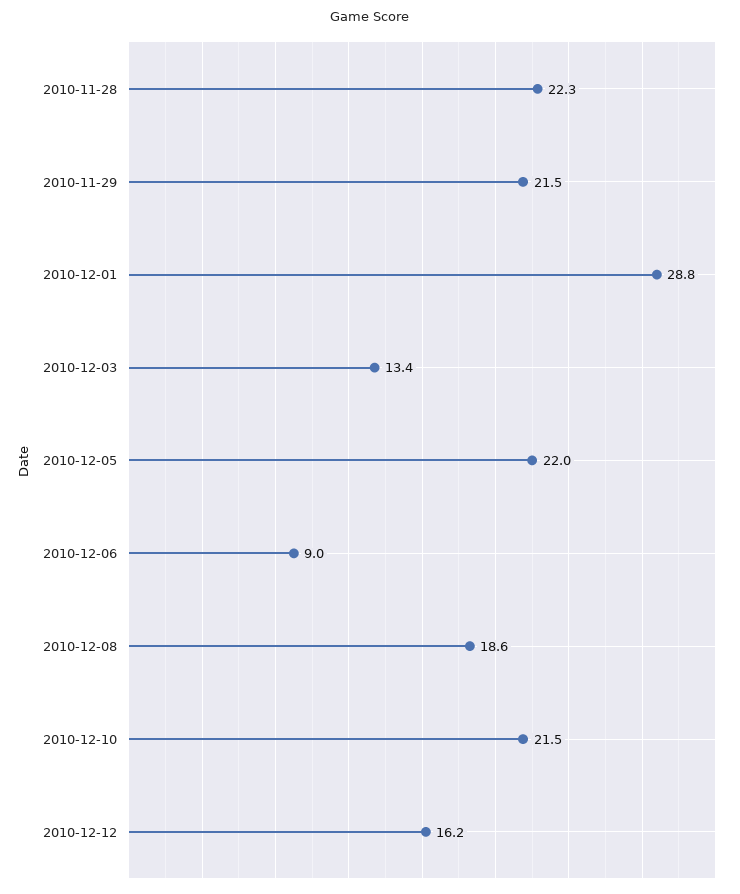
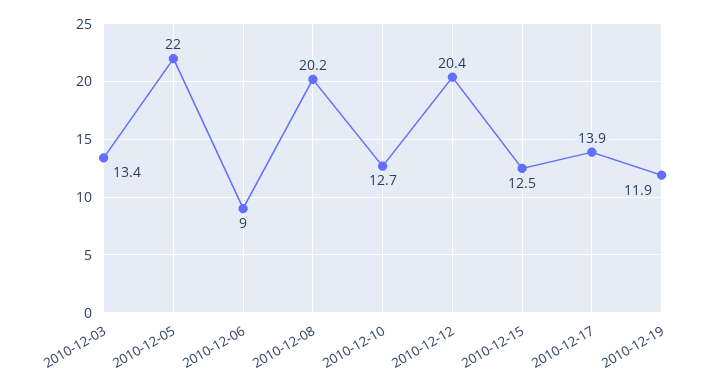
2010-11-28: 22.3 -> none
2010-11-29: 21.5 -> none
2010-12-01: 28.8 -> none
2010-12-08: 18.6 -> 20.2
2010-12-10: 21.5 -> 12.7
2010-12-12: 16.2 -> 20.4
2010-12-15: none -> 12.5
2010-12-17: none -> 13.9
2010-12-19: none -> 11.9

